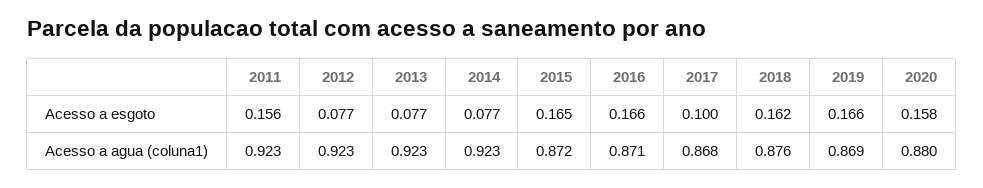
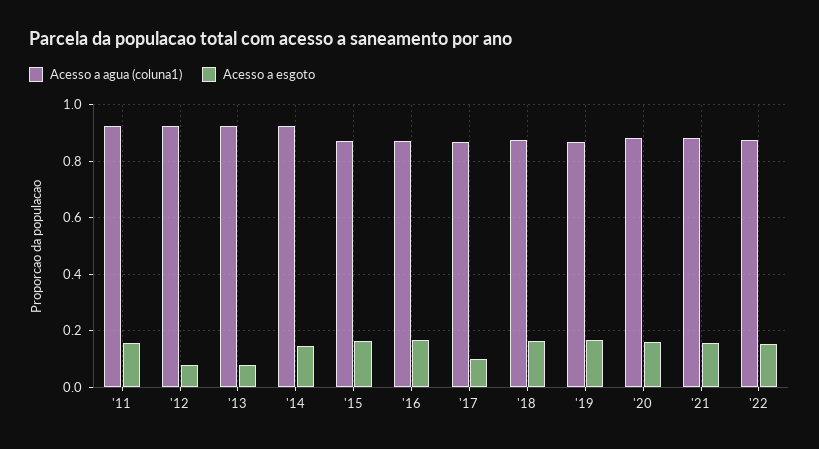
Acesso a esgoto, 2014: 0.077 -> 0.15
Acesso a agua (coluna1), '21: none -> 0.875
Acesso a esgoto, '21: none -> 0.15
Acesso a agua (coluna1), '22: none -> 0.875
Acesso a esgoto, '22: none -> 0.15

